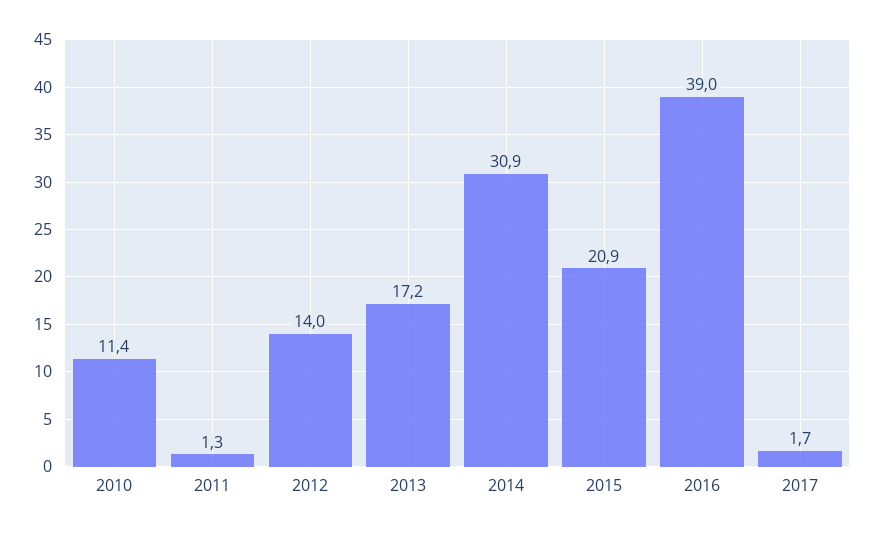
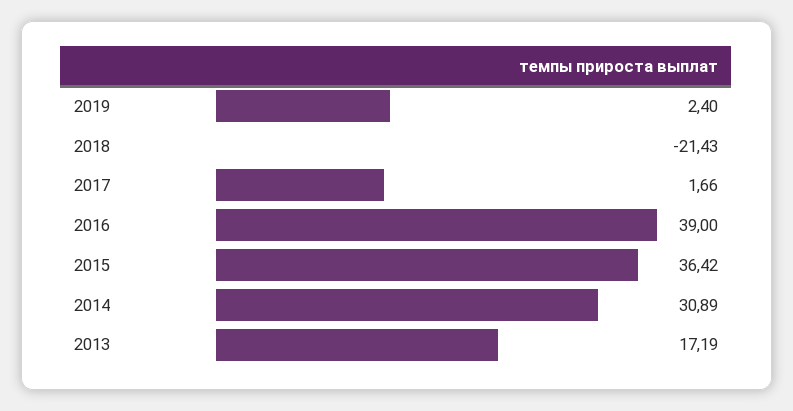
2010: 11.4 -> none
2011: 1.3 -> none
2012: 14 -> none
2015: 20.9 -> 36.42
2019: none -> 2.4
2018: none -> -21.43

